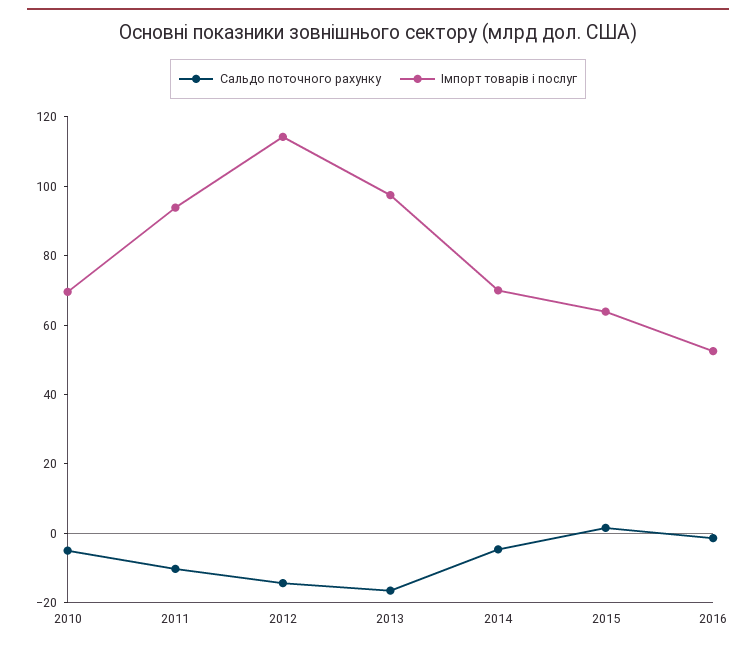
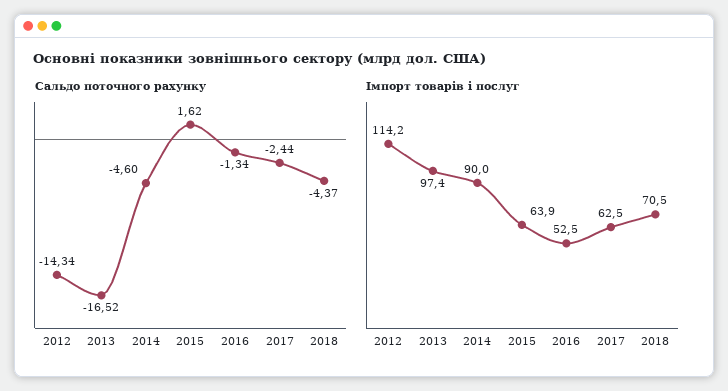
Сальдо поточного рахунку, 2010: -5 -> none
Імпорт товарів і послуг, 2010: 70 -> none
Сальдо поточного рахунку, 2011: -10 -> none
Імпорт товарів і послуг, 2011: 95 -> none
Імпорт товарів і послуг, 2014: 70 -> 90
Сальдо поточного рахунку, 2017: none -> -2.44
Сальдо поточного рахунку, 2018: none -> -4.37
Імпорт товарів і послуг, 2017: none -> 62.5
Імпорт товарів і послуг, 2018: none -> 70.5

